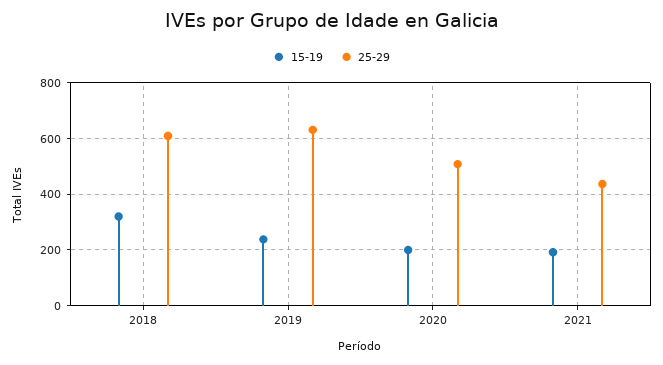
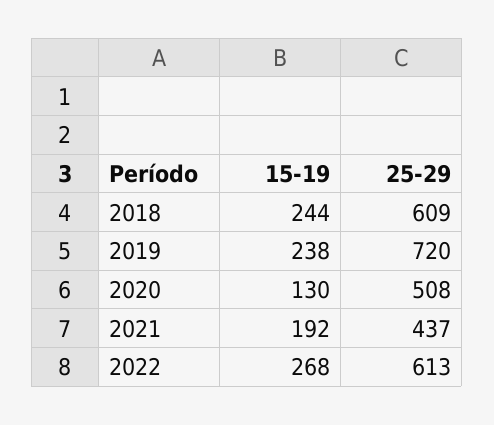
15-19, 2018: 325 -> 244
25-29, 2019: 625 -> 720
15-19, 2020: 200 -> 130
15-19, 2022: none -> 268
25-29, 2022: none -> 613

